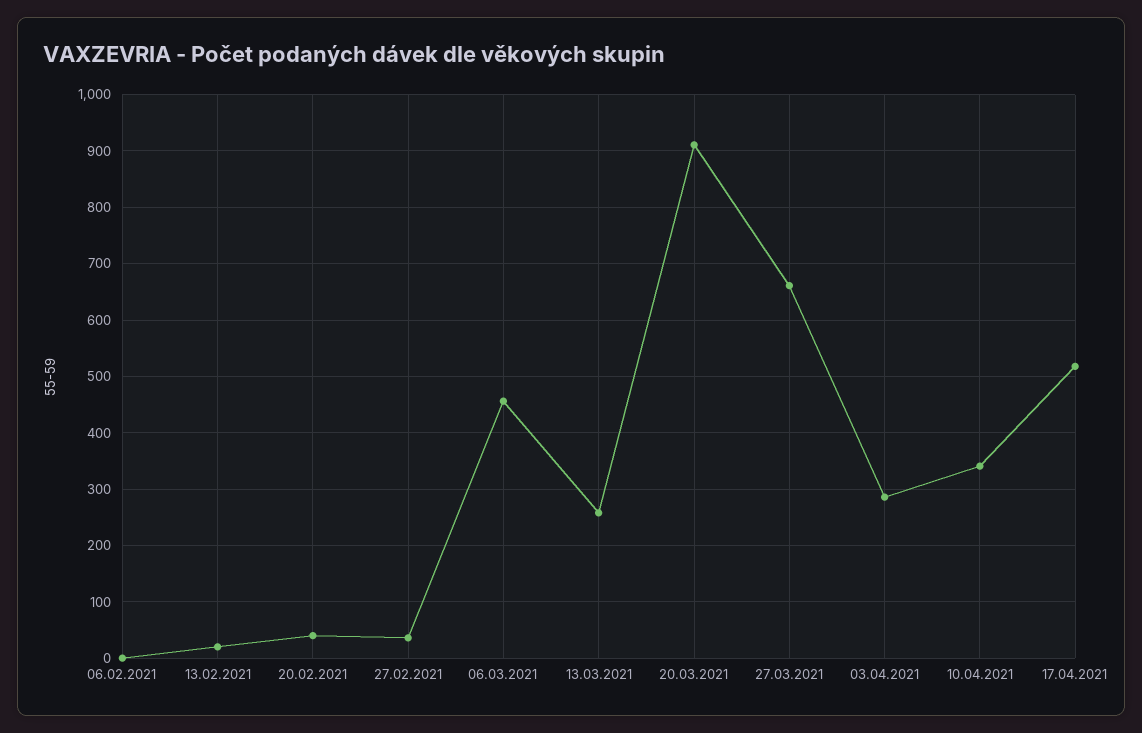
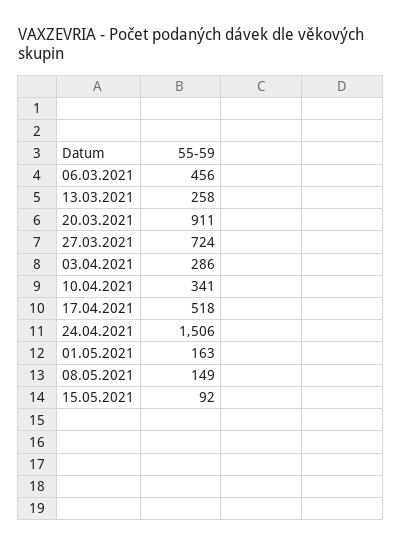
06.02.2021: 0 -> none
13.02.2021: 20 -> none
20.02.2021: 40 -> none
27.02.2021: 40 -> none
27.03.2021: 660 -> 724
24.04.2021: none -> 1506
01.05.2021: none -> 163
08.05.2021: none -> 149
15.05.2021: none -> 92

